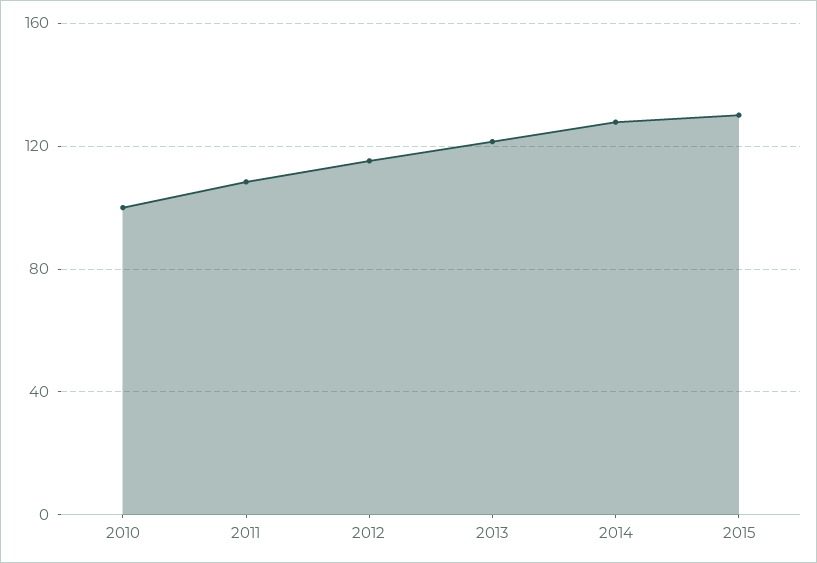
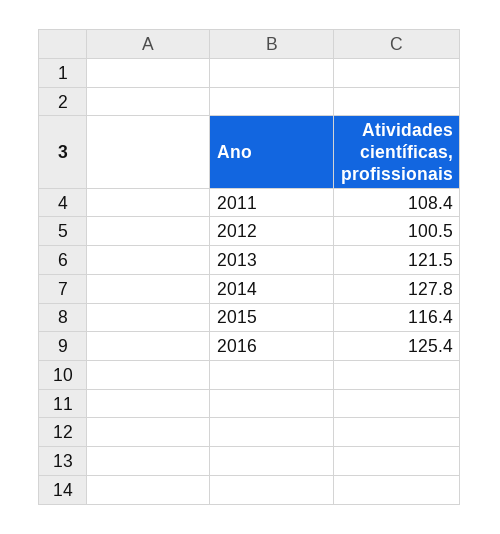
2010: 100 -> none
2012: 115 -> 100.5
2015: 130 -> 116.4
2016: none -> 125.4

